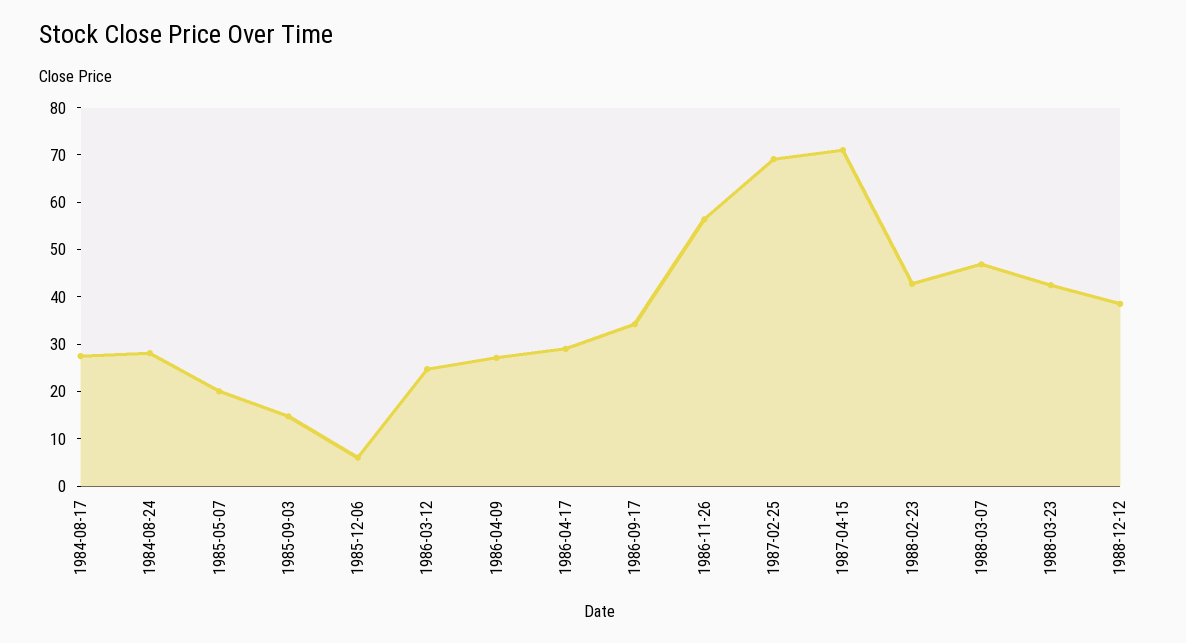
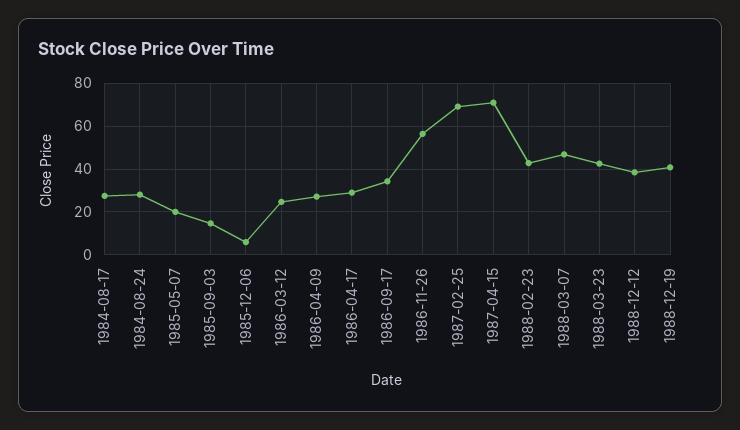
1988-12-19: none -> 40

